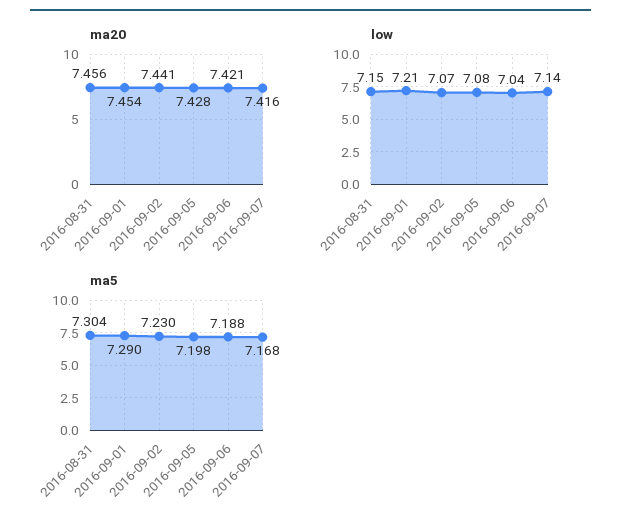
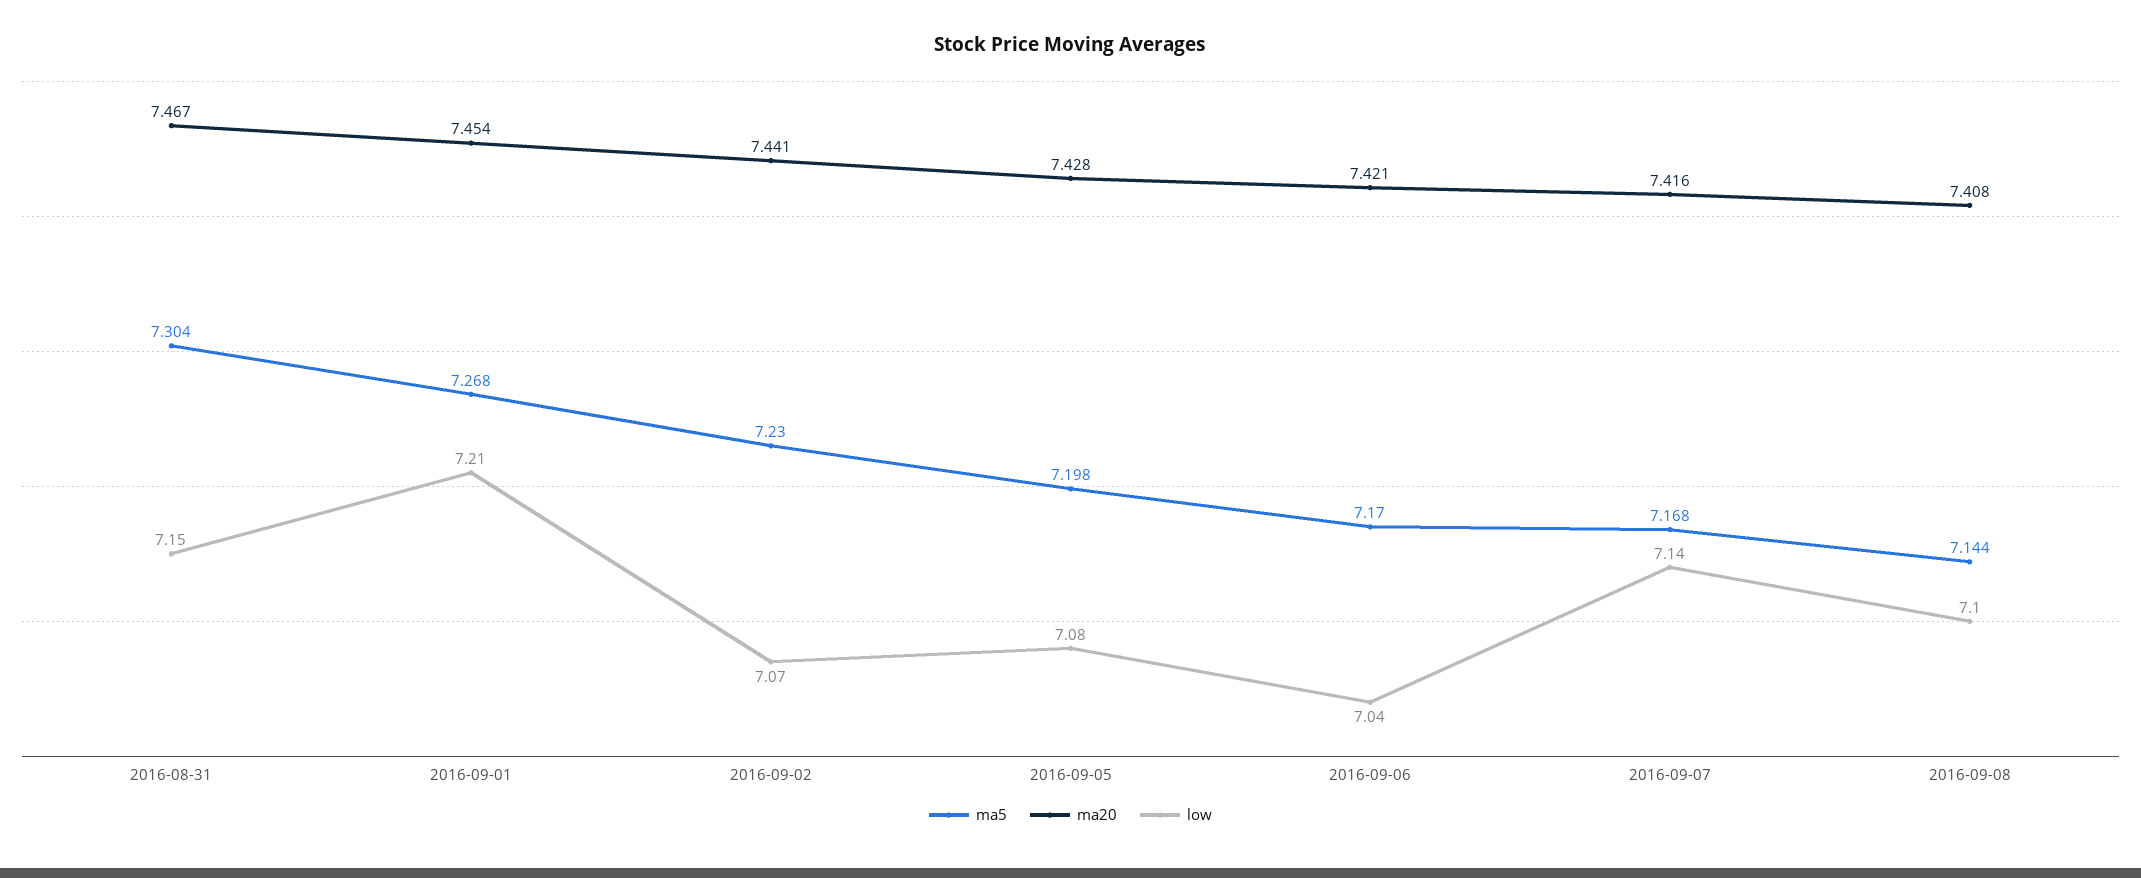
ma20, 2016-08-31: 7.456 -> 7.467
ma5, 2016-09-01: 7.29 -> 7.268
ma5, 2016-09-06: 7.188 -> 7.17
ma5, 2016-09-08: none -> 7.144
ma20, 2016-09-08: none -> 7.408
low, 2016-09-08: none -> 7.1

